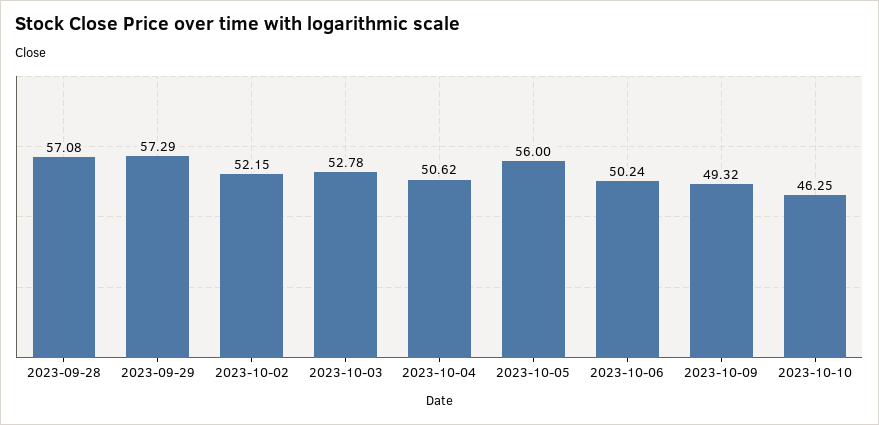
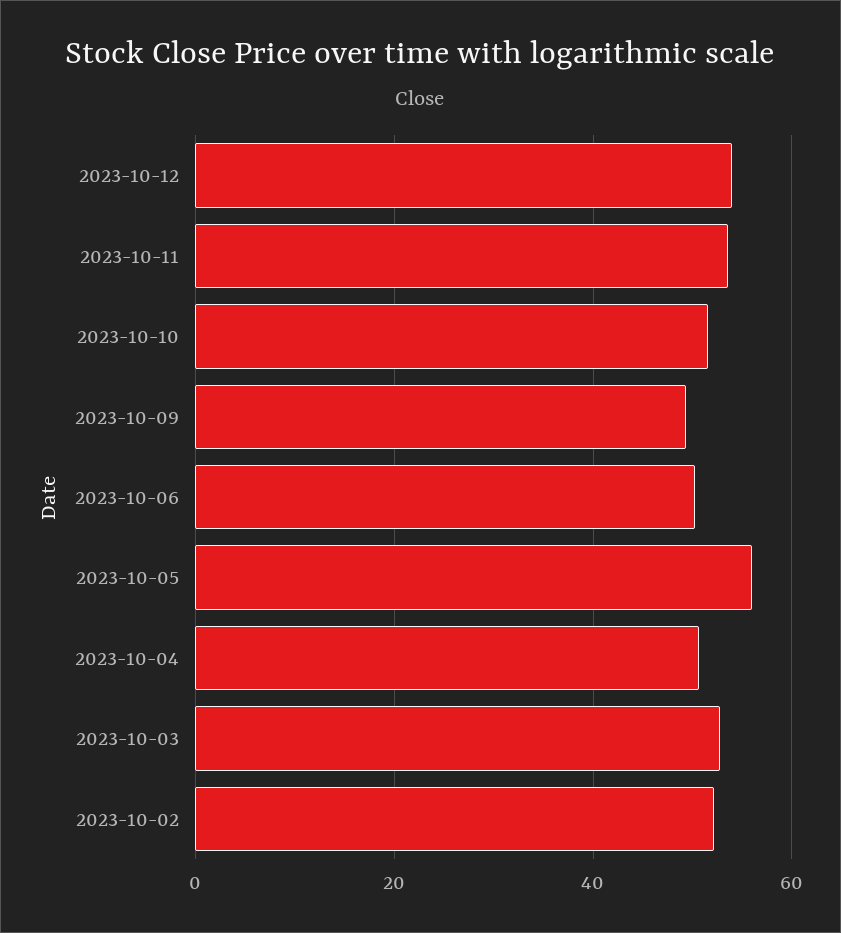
2023-09-28: 57.08 -> none
2023-09-29: 57.29 -> none
2023-10-10: 46.25 -> 52
2023-10-12: none -> 54
2023-10-11: none -> 54

